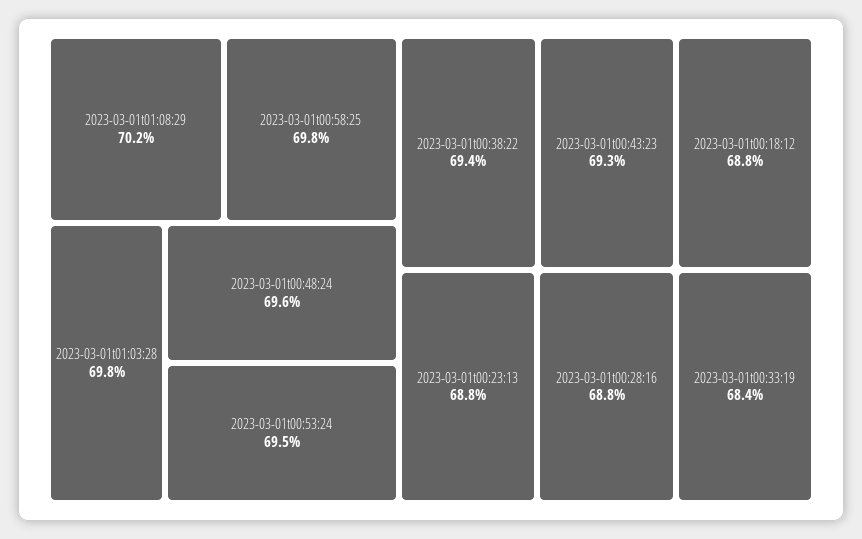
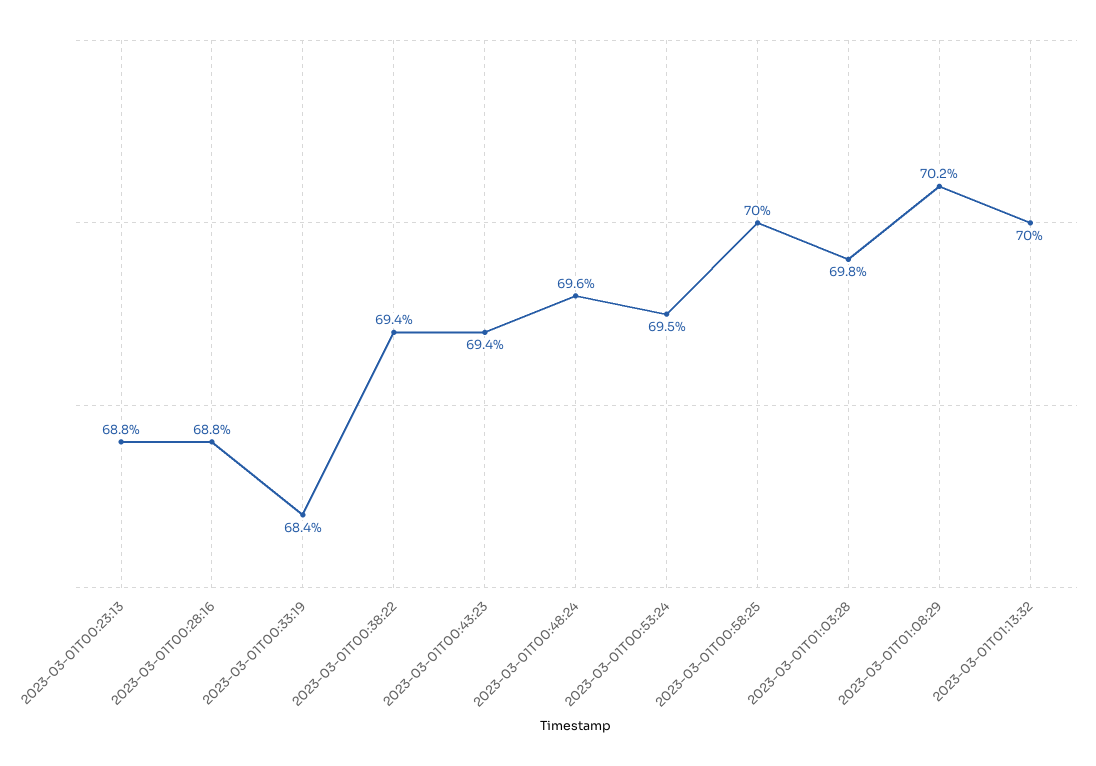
2023-03-01t00:58:25: 69.8 -> 70
2023-03-01t00:43:23: 69.3 -> 69.4
2023-03-01t00:18:12: 68.8 -> none
2023-03-01T01:13:32: none -> 70

